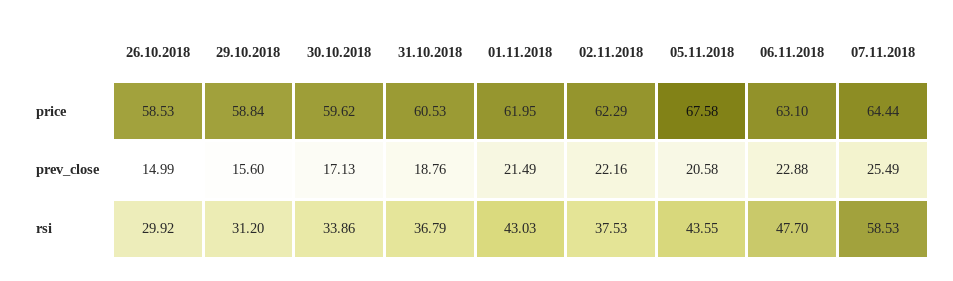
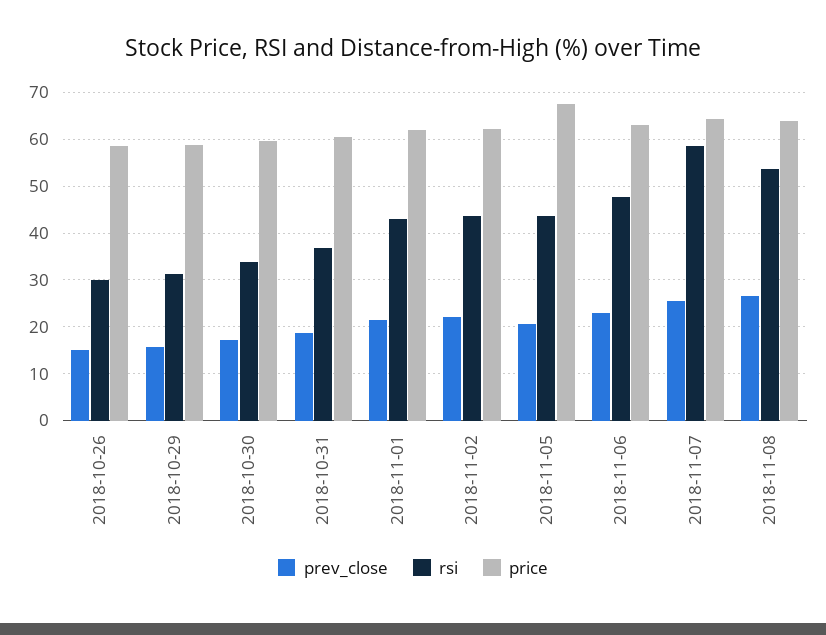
rsi, 02.11.2018: 37.53 -> 44
prev_close, 2018-11-08: none -> 26
rsi, 2018-11-08: none -> 54
price, 2018-11-08: none -> 64

